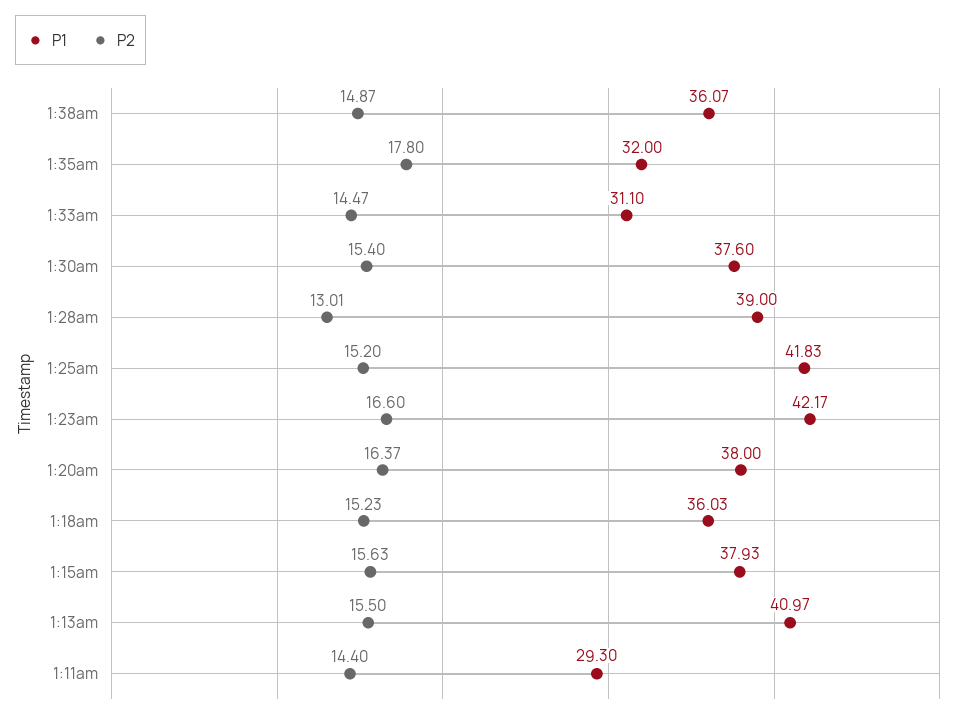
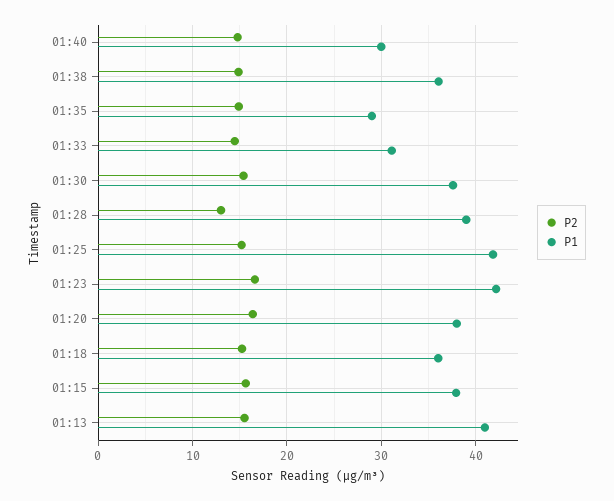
P1, 1:35am: 32 -> 29
P2, 1:35am: 17.8 -> 15
P1, 1:11am: 29.3 -> none
P2, 1:11am: 14.4 -> none
P2, 01:40: none -> 15
P1, 01:40: none -> 30

